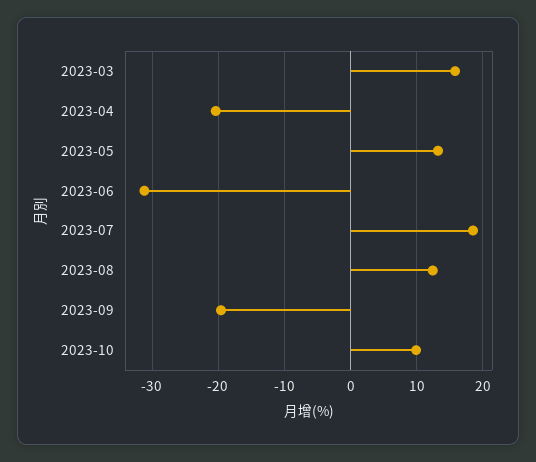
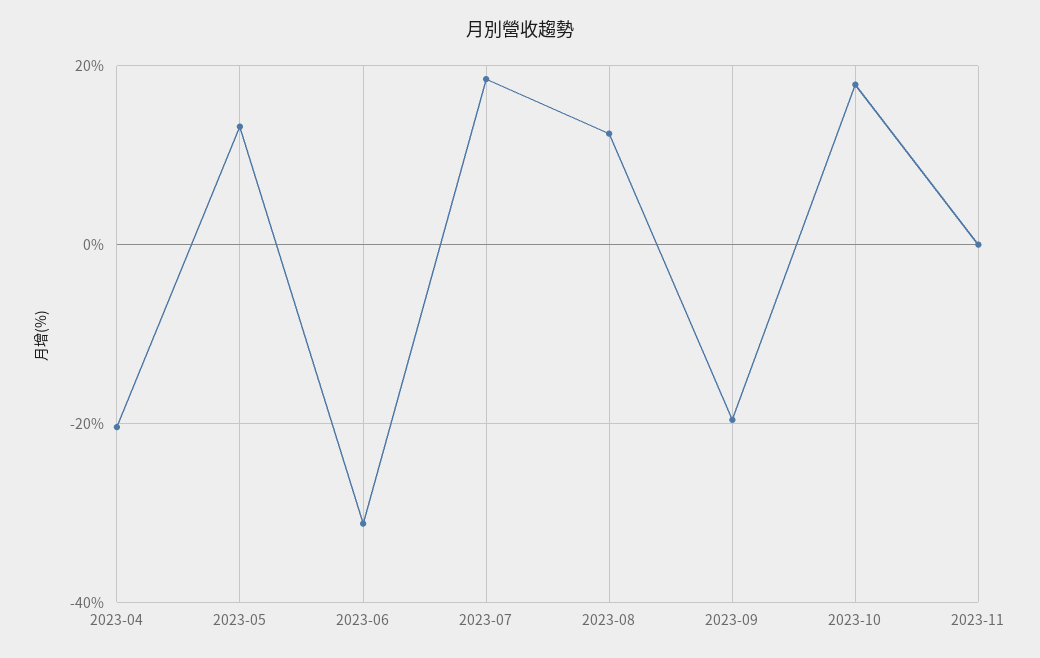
2023-03: 16 -> none
2023-10: 10 -> 18
2023-11: none -> 0

